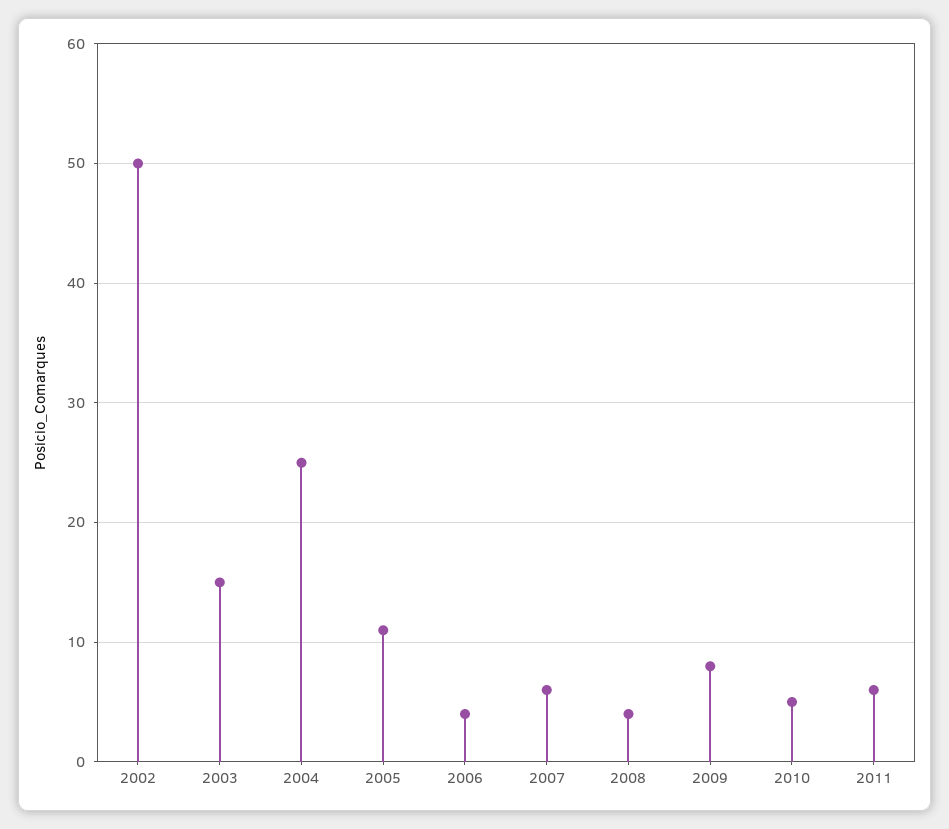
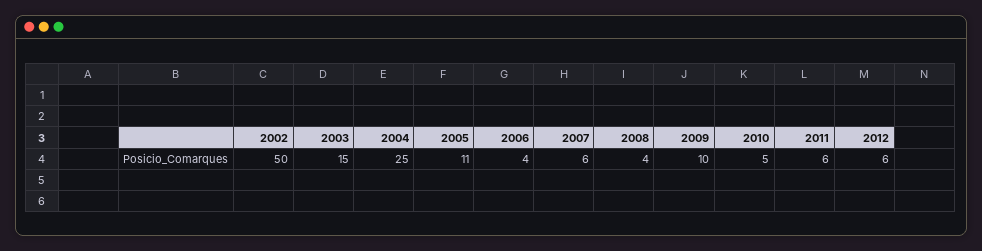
2009: 8 -> 10
2012: none -> 6

